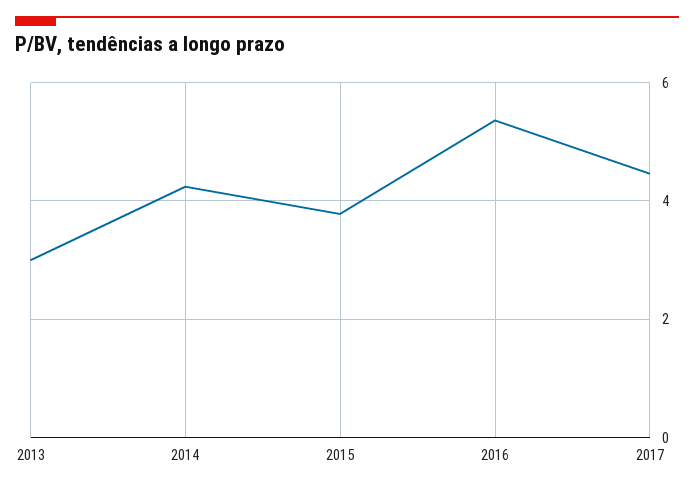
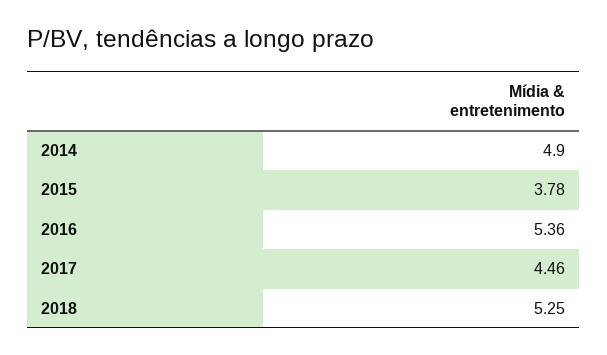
2013: 3 -> none
2014: 4.2 -> 4.9
2018: none -> 5.25

